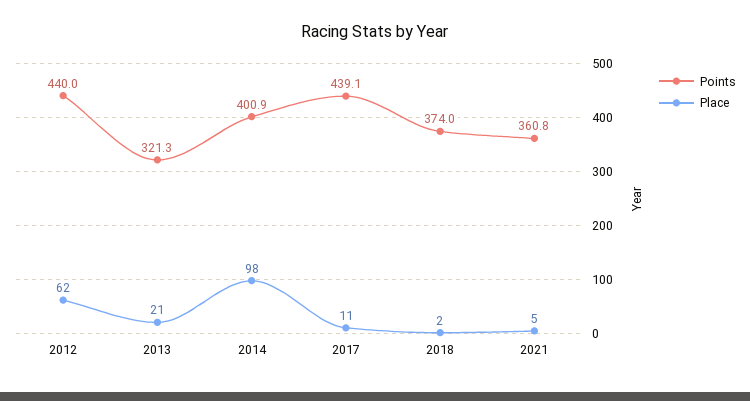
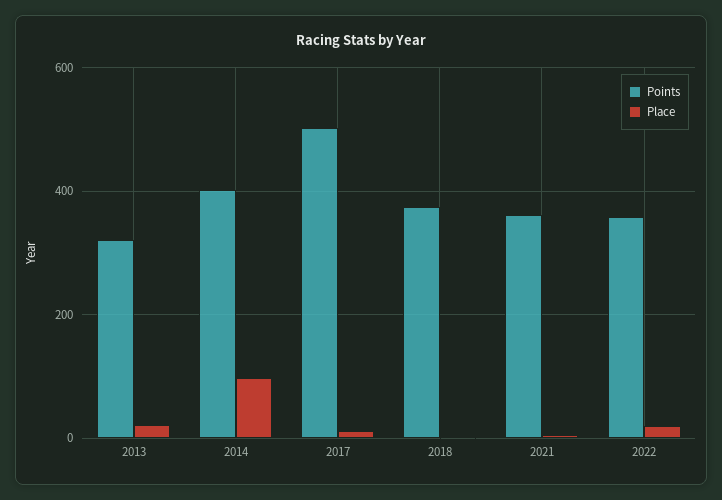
Points, 2012: 440 -> none
Place, 2012: 62 -> none
Points, 2017: 439.1 -> 500
Points, 2022: none -> 360
Place, 2022: none -> 20

